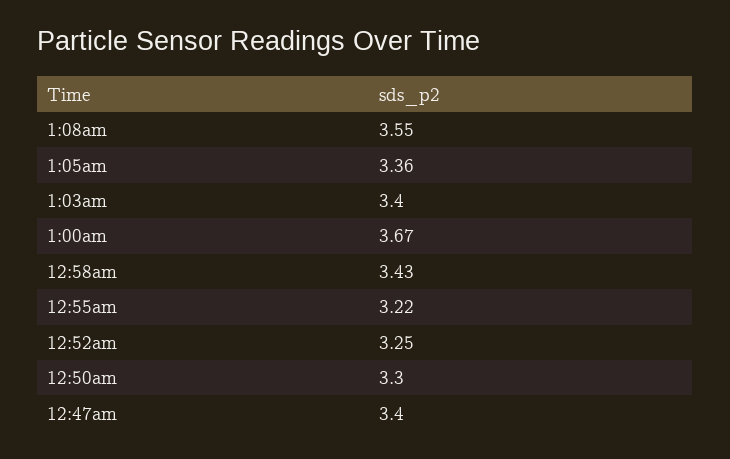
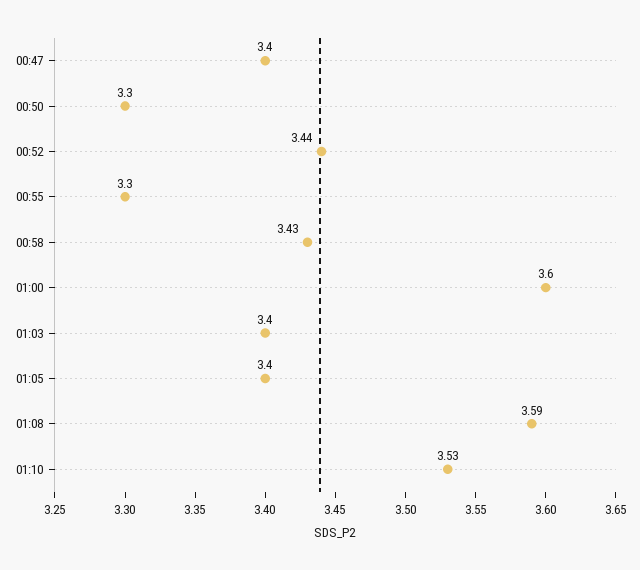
1:08am: 3.55 -> 3.59
1:05am: 3.36 -> 3.4
1:00am: 3.67 -> 3.6
12:55am: 3.22 -> 3.3
12:52am: 3.25 -> 3.44
01:10: none -> 3.53

